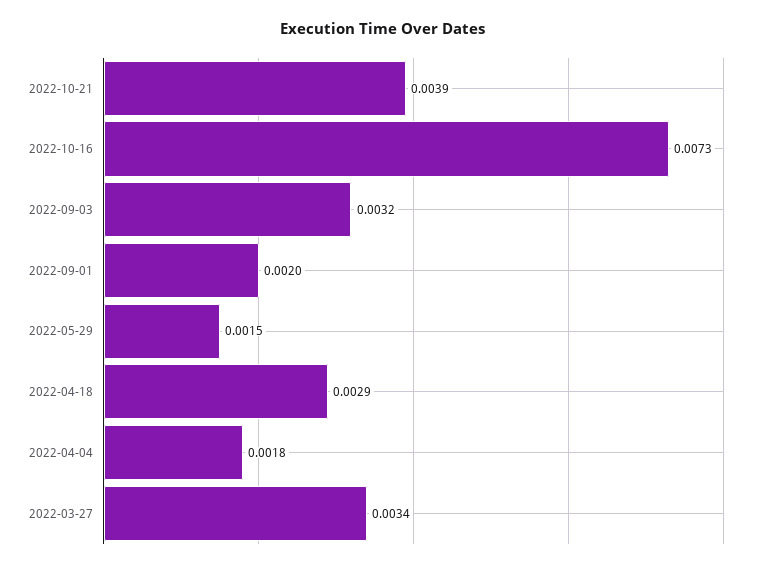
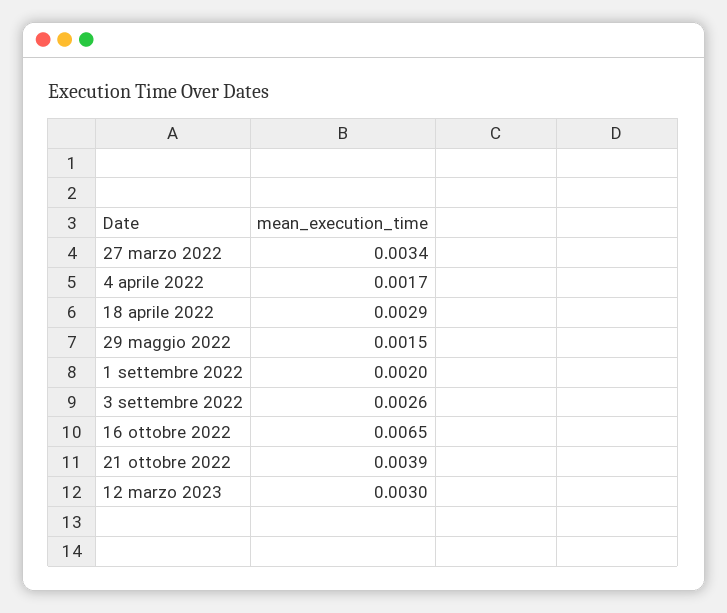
2022-10-16: 0.0073 -> 0.0065
2022-09-03: 0.0032 -> 0.0026
2022-04-04: 0.0018 -> 0.0017
12 marzo 2023: none -> 0.003

